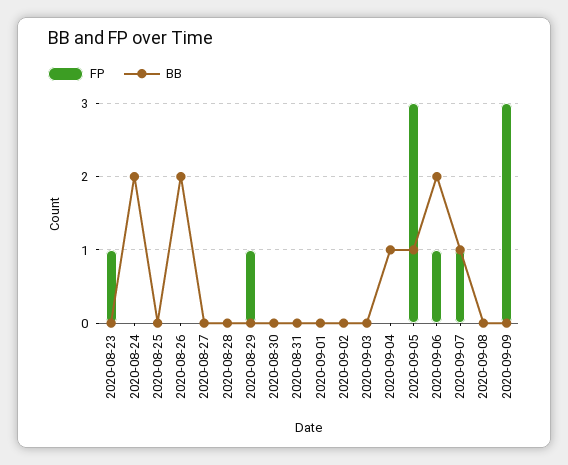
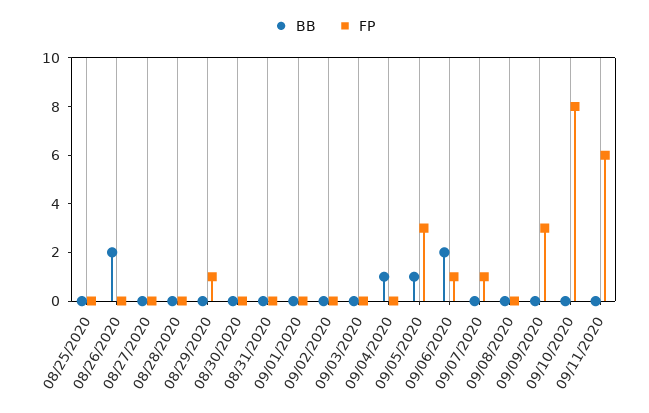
FP, 2020-08-23: 1 -> none
BB, 2020-08-23: 0 -> none
FP, 2020-08-24: 0 -> none
BB, 2020-08-24: 2 -> none
BB, 2020-09-07: 1 -> 0
BB, 09/10/2020: none -> 0
FP, 09/10/2020: none -> 8
BB, 09/11/2020: none -> 0
FP, 09/11/2020: none -> 6

